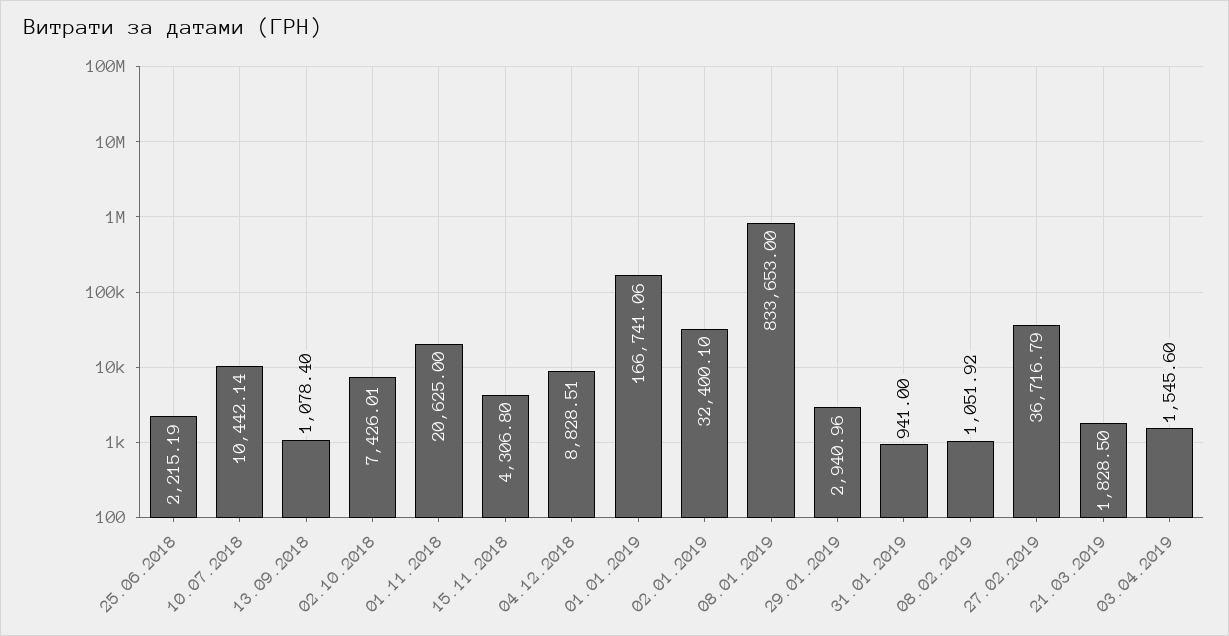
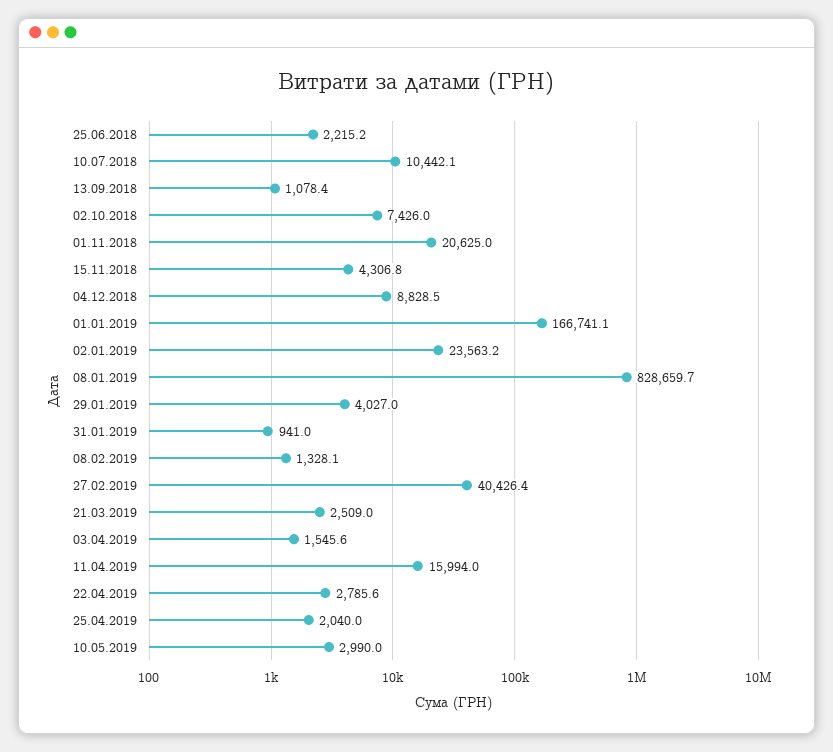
02.01.2019: 32400.1 -> 23563.2
08.01.2019: 833653 -> 828659.7
29.01.2019: 2940.96 -> 4027
08.02.2019: 1051.92 -> 1328.1
27.02.2019: 36716.79 -> 40426.4
21.03.2019: 1828.5 -> 2509
11.04.2019: none -> 15994
22.04.2019: none -> 2785.6
25.04.2019: none -> 2040
10.05.2019: none -> 2990

